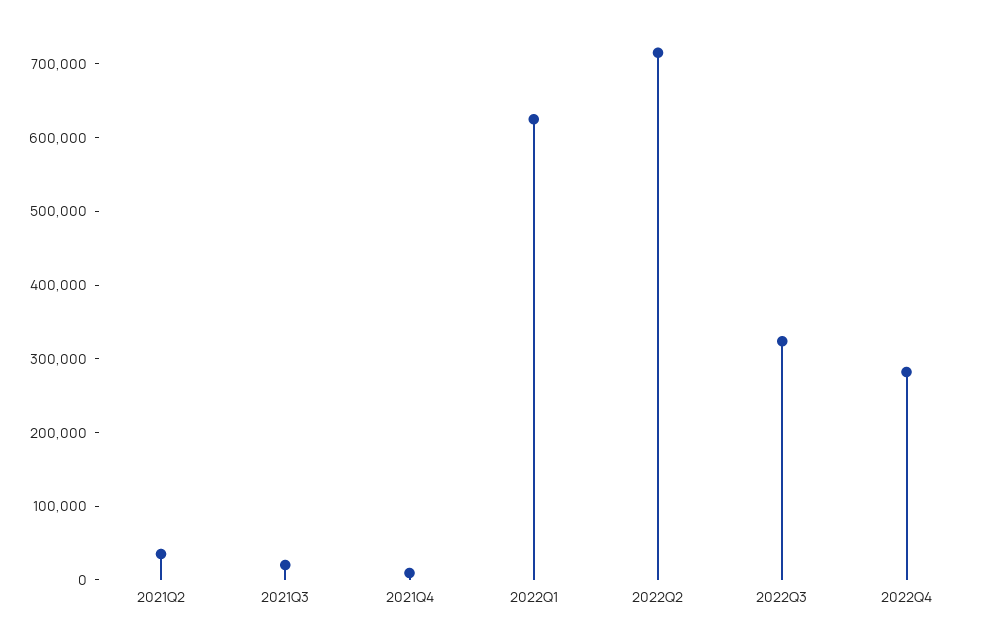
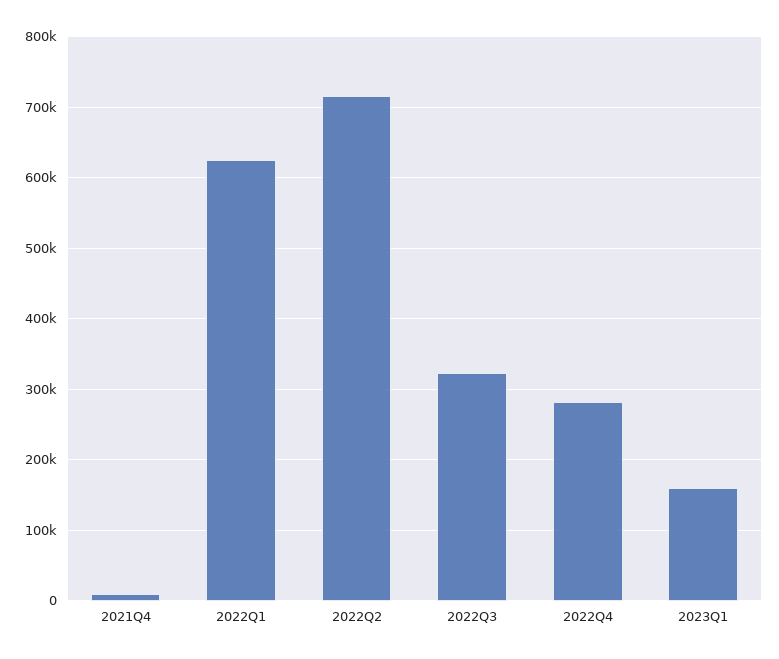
2021Q2: 40000 -> none
2021Q3: 20000 -> none
2023Q1: none -> 160000

